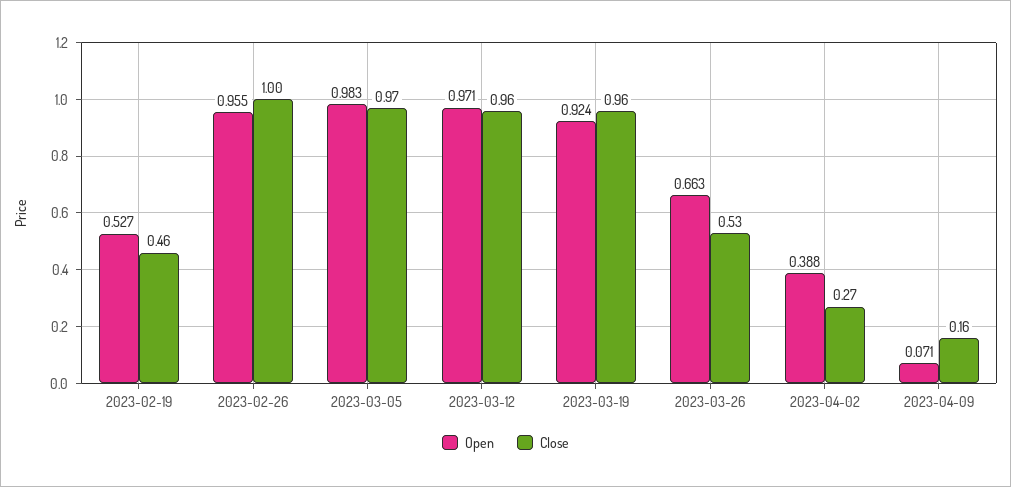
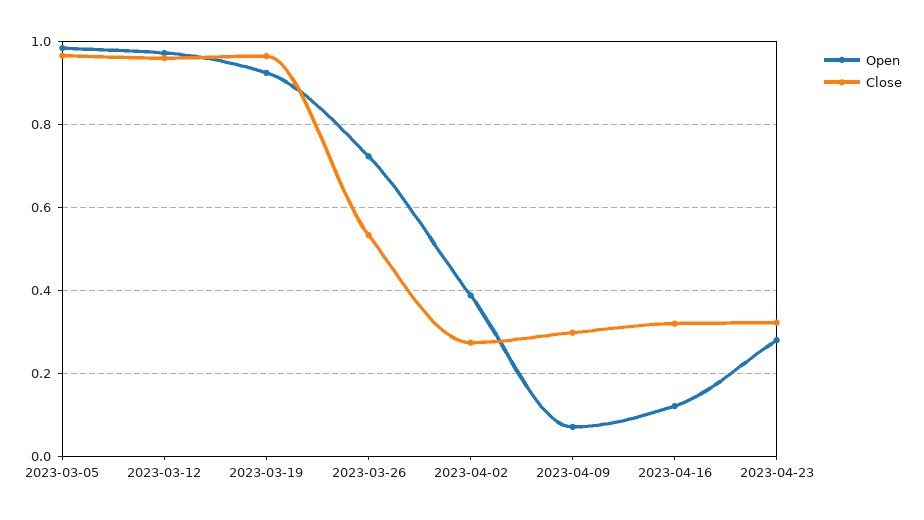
Open, 2023-02-19: 0.527 -> none
Close, 2023-02-19: 0.46 -> none
Open, 2023-02-26: 0.955 -> none
Close, 2023-02-26: 1 -> none
Open, 2023-03-26: 0.663 -> 0.72
Close, 2023-04-09: 0.16 -> 0.3
Open, 2023-04-16: none -> 0.12
Close, 2023-04-16: none -> 0.32
Open, 2023-04-23: none -> 0.28
Close, 2023-04-23: none -> 0.32

